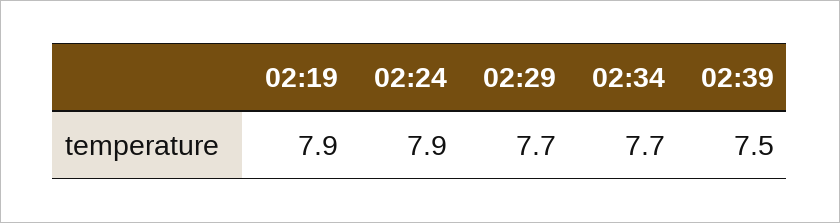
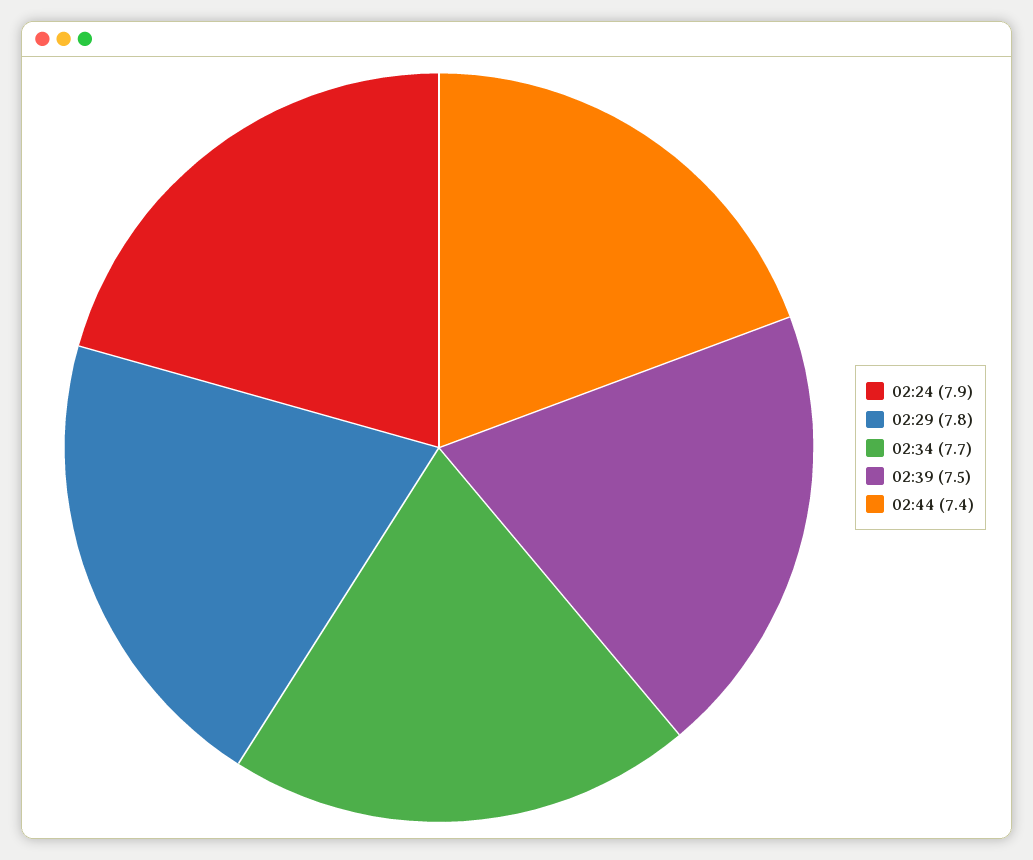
02:19: 7.9 -> none
02:29: 7.7 -> 7.8
02:44: none -> 7.4

